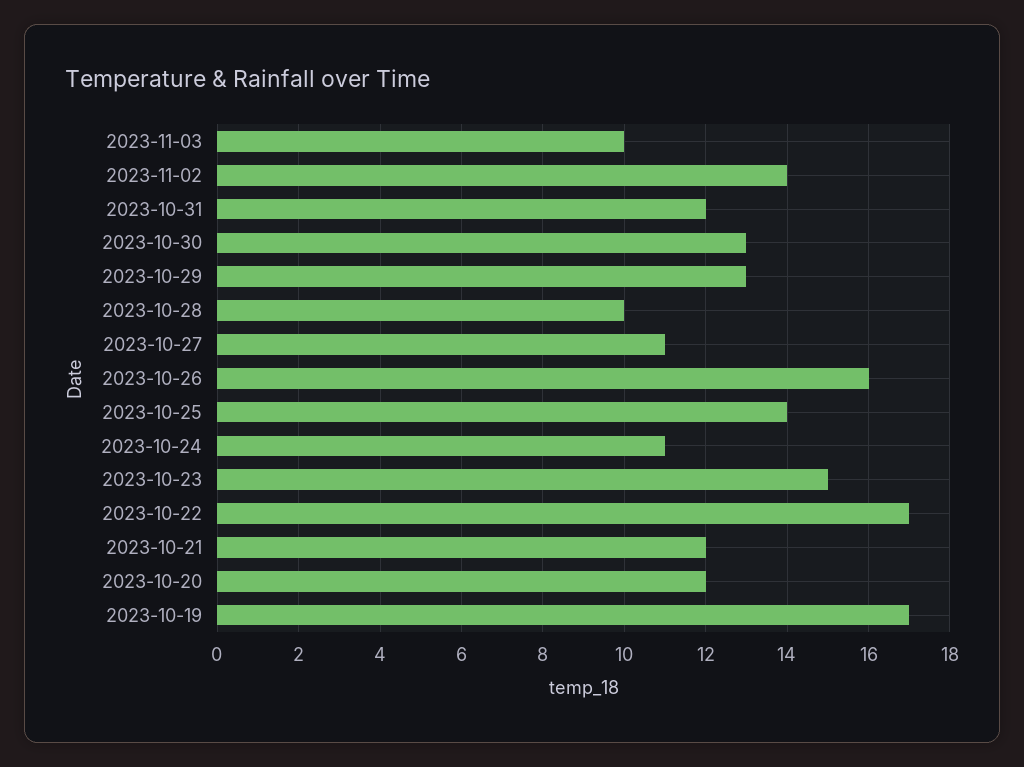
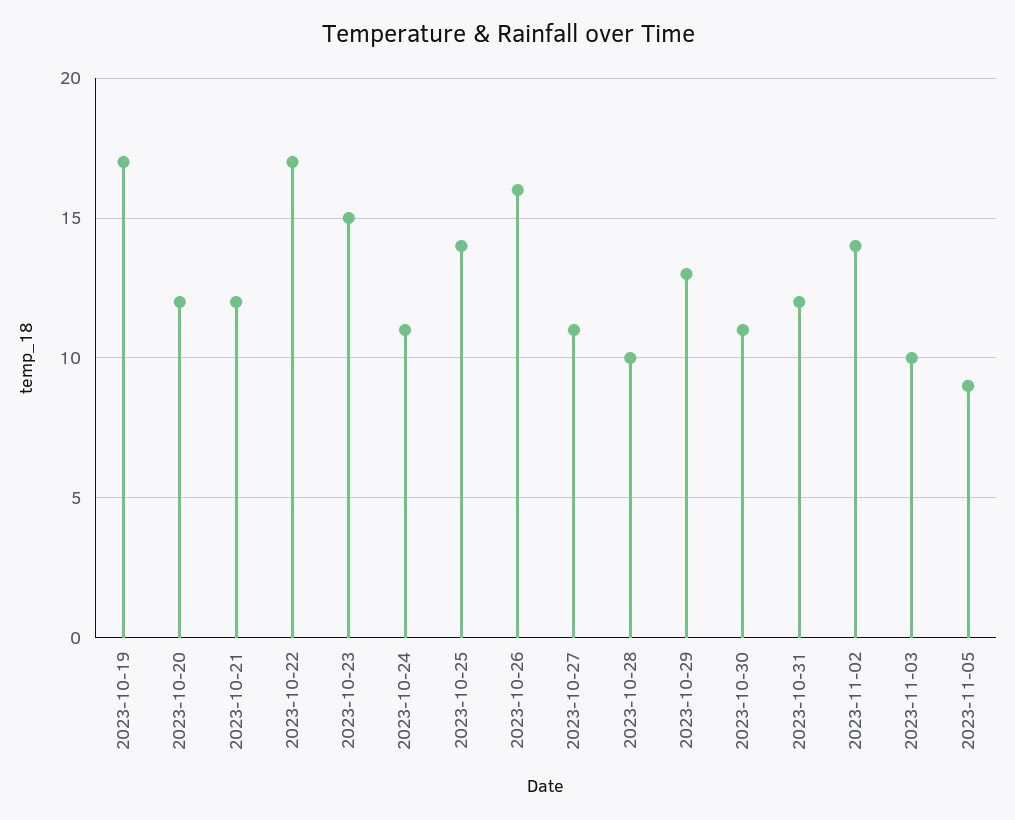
2023-10-30: 13 -> 11
2023-11-05: none -> 9

